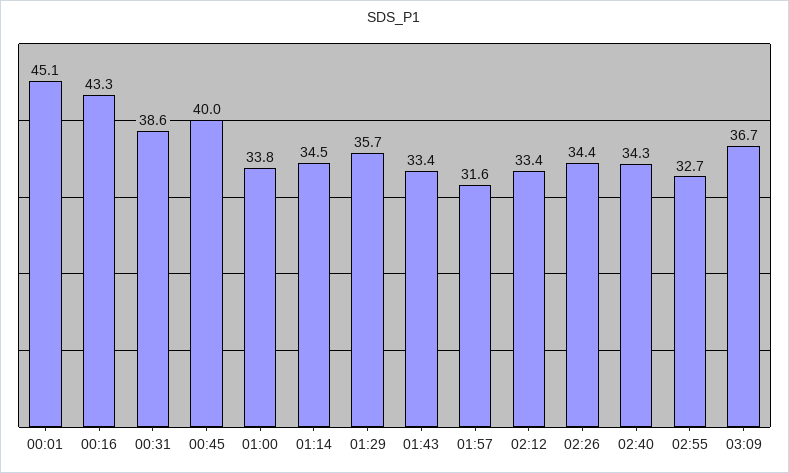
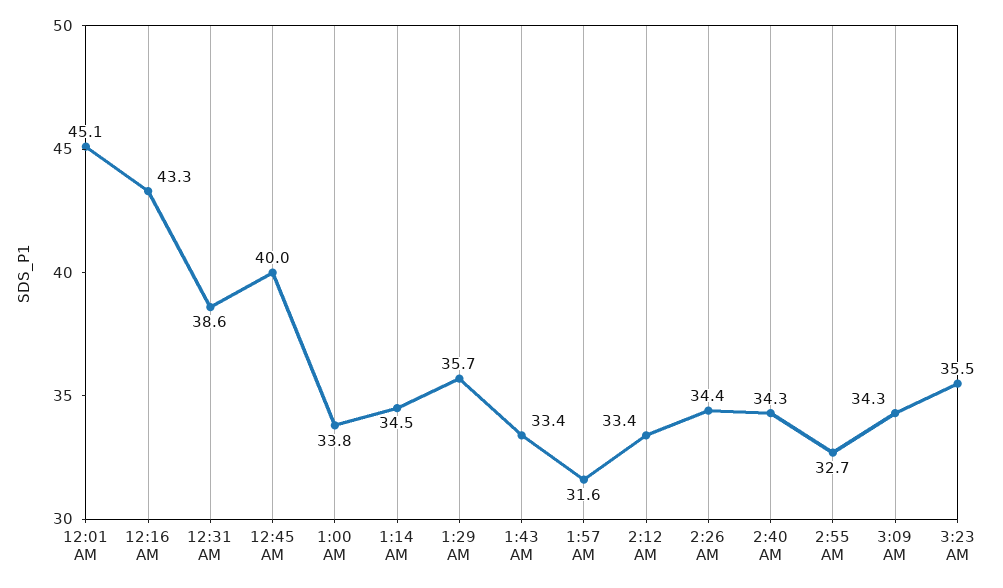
03:09: 36.7 -> 34.3
3:23 AM: none -> 35.5

